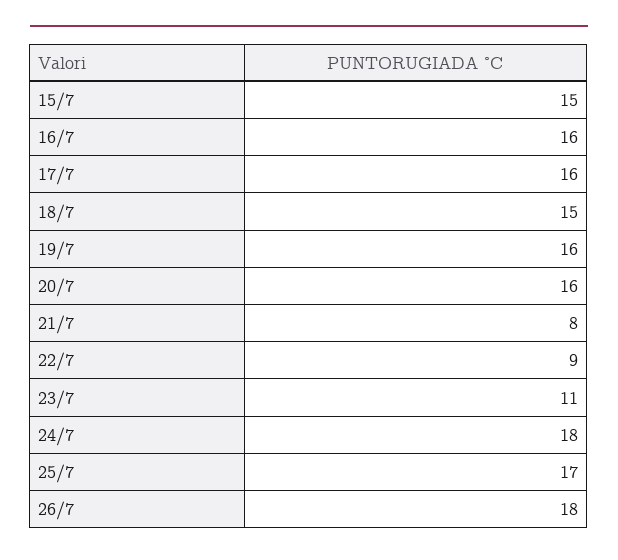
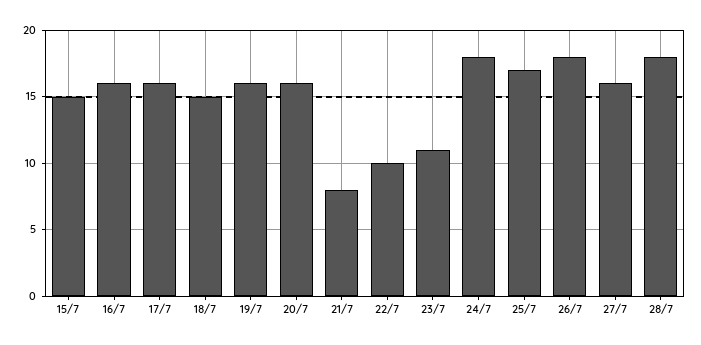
22/7: 9 -> 10
27/7: none -> 16
28/7: none -> 18

